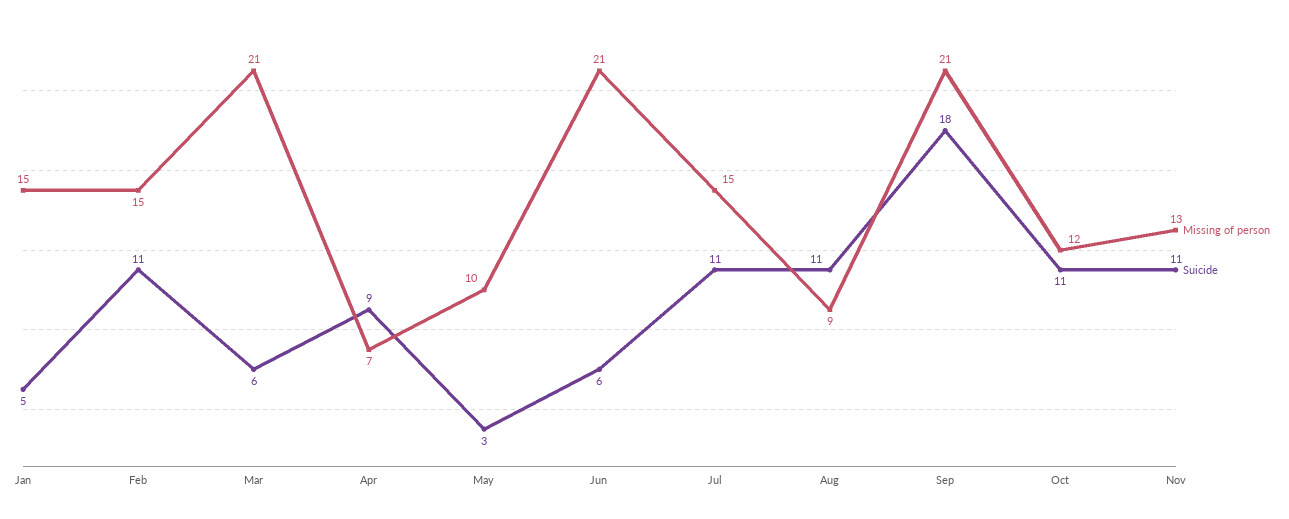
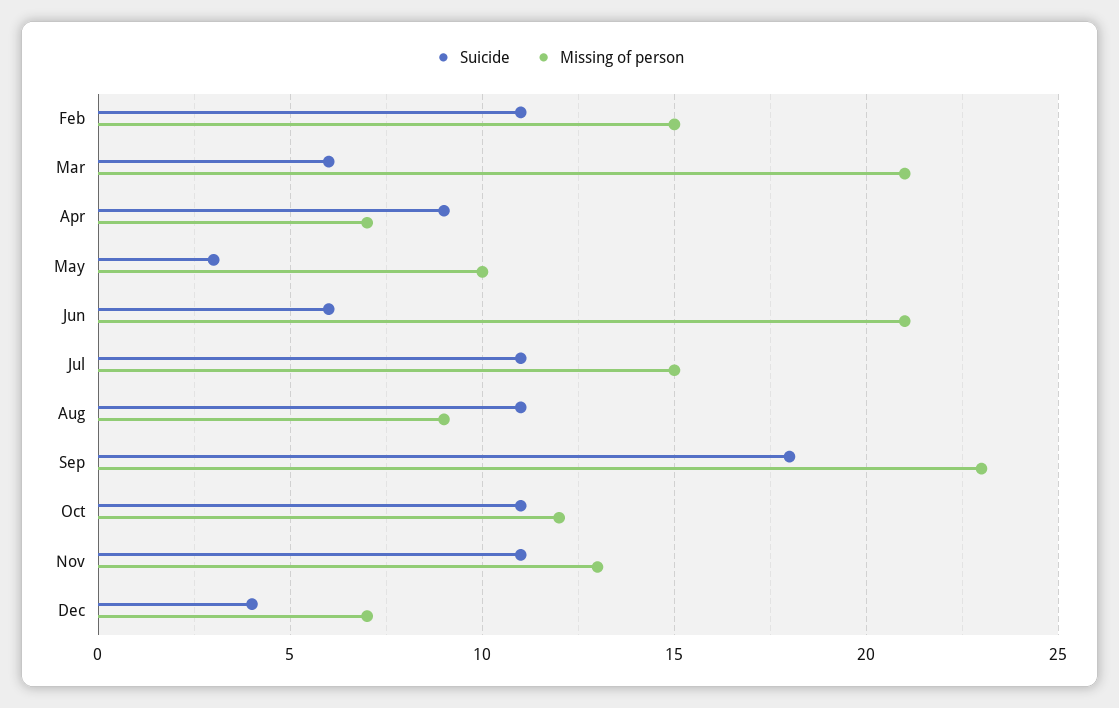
Missing of person, Jan: 15 -> none
Suicide, Jan: 5 -> none
Missing of person, Sep: 21 -> 23
Suicide, Dec: none -> 4
Missing of person, Dec: none -> 7

